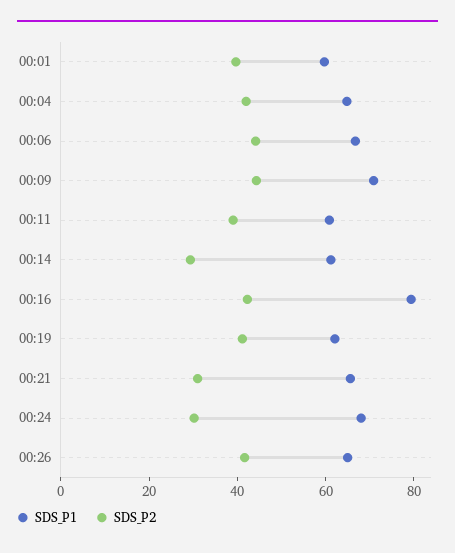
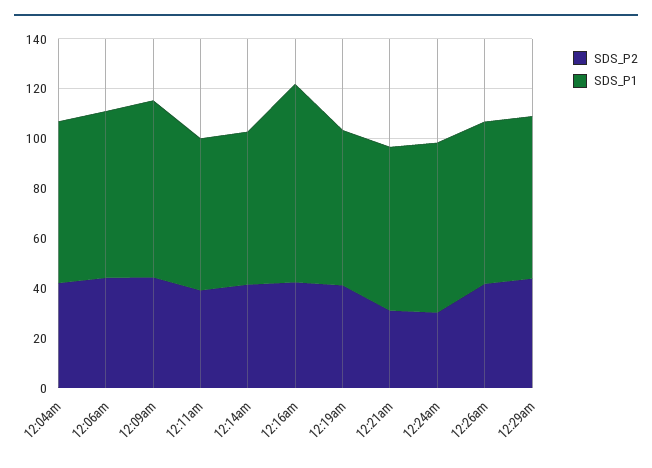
SDS_P1, 00:01: 60 -> none
SDS_P2, 00:01: 40 -> none
SDS_P2, 00:14: 30 -> 40
SDS_P2, 12:29am: none -> 45
SDS_P1, 12:29am: none -> 65

